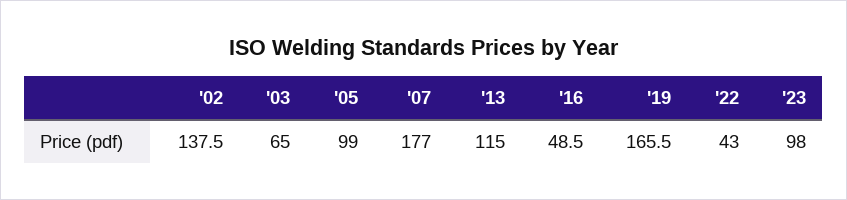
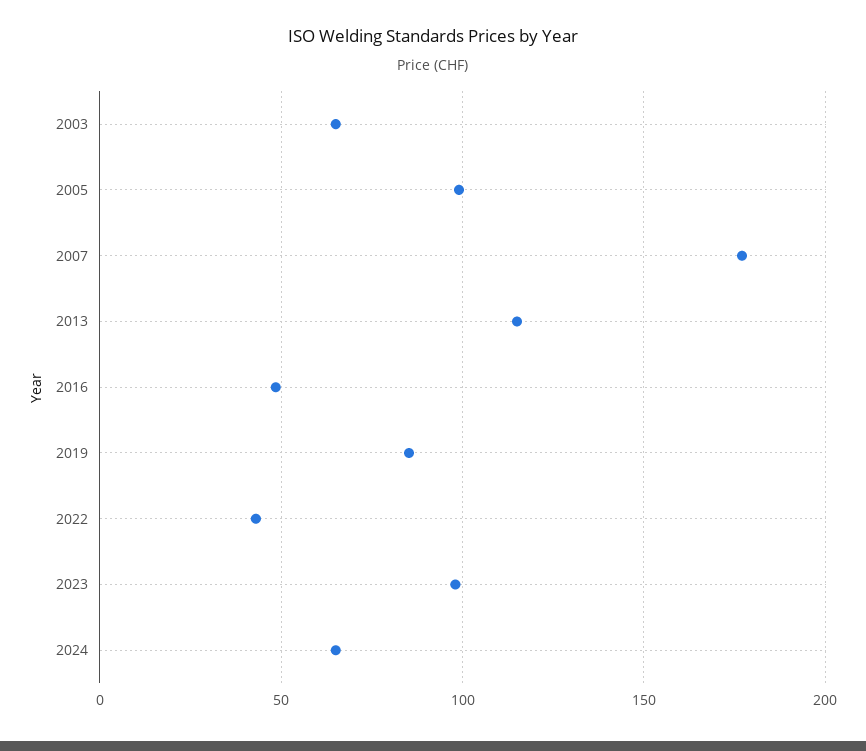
'02: 137.5 -> none
'19: 165.5 -> 85
2024: none -> 65

